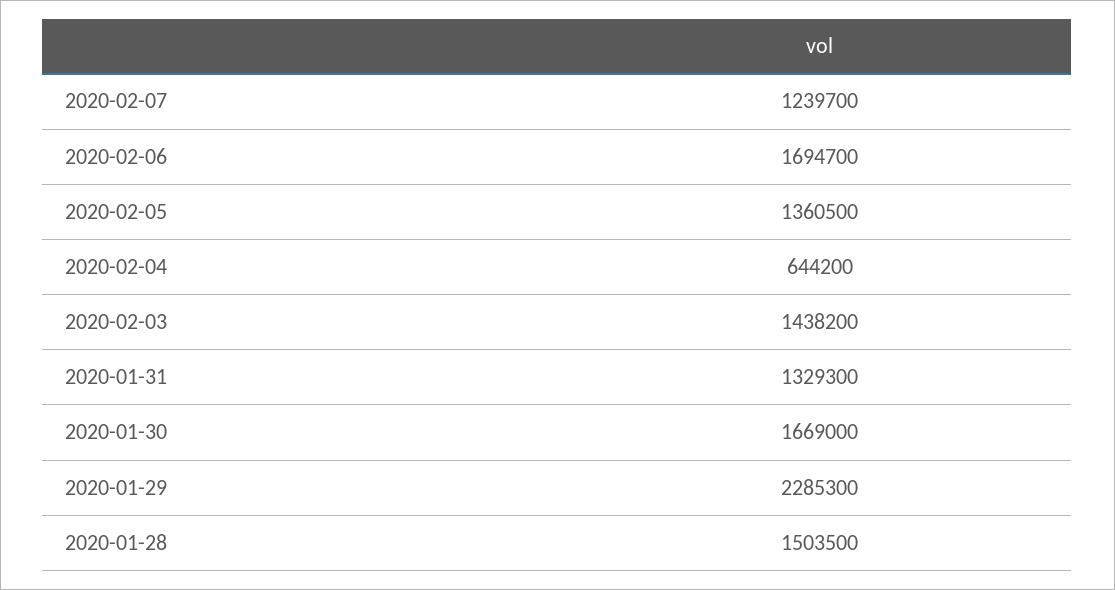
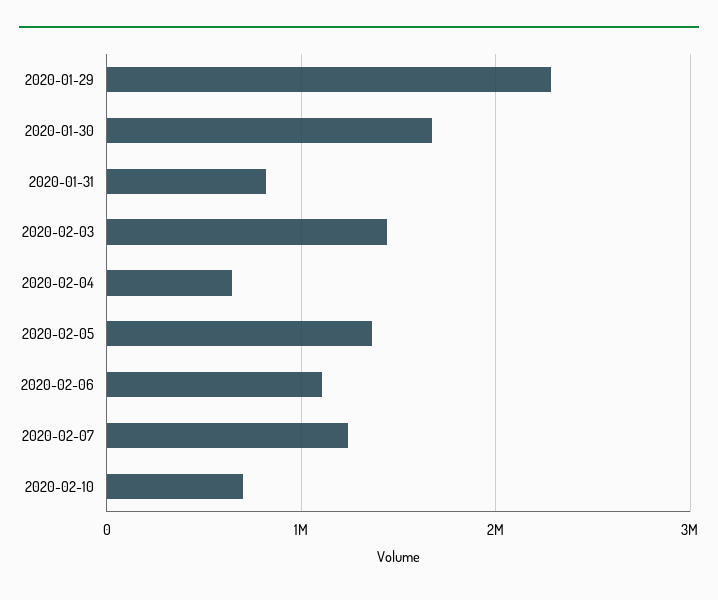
2020-02-06: 1694700 -> 1100000
2020-01-31: 1329300 -> 800000
2020-01-28: 1503500 -> none
2020-02-10: none -> 700000

